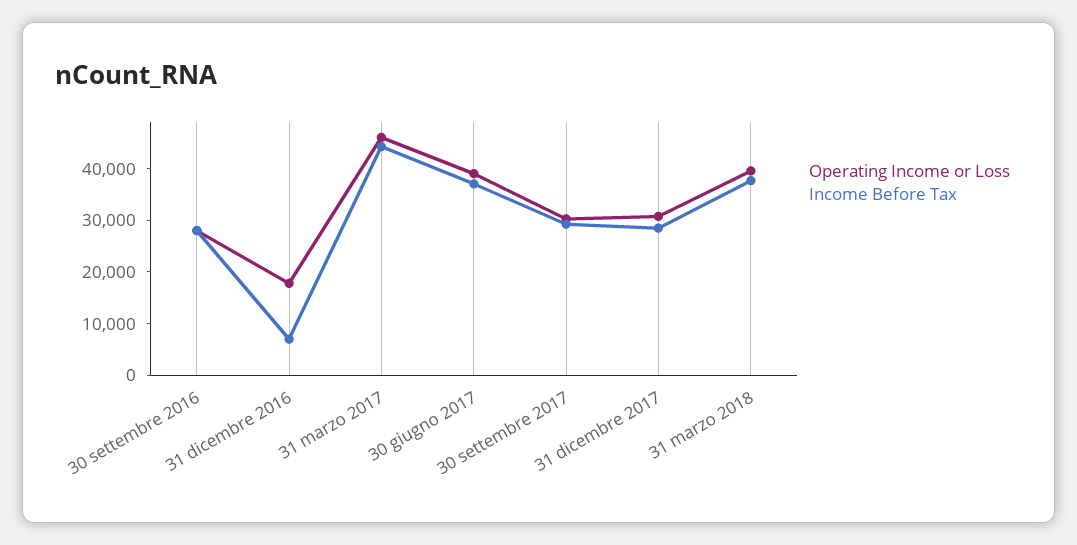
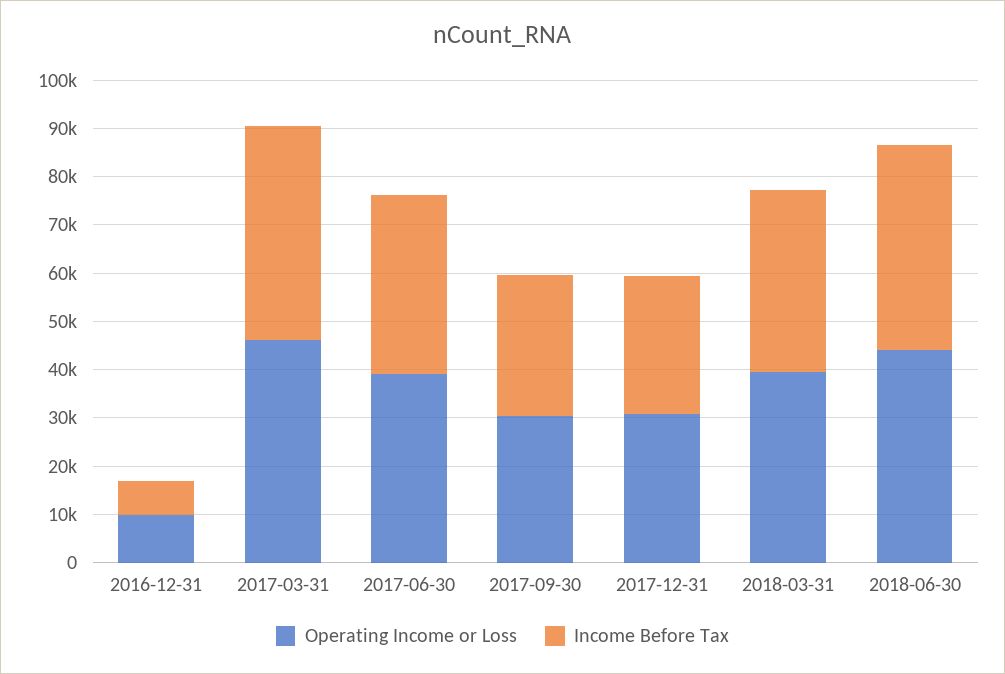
Operating Income or Loss, 30 settembre 2016: 28000 -> none
Income Before Tax, 30 settembre 2016: 28000 -> none
Operating Income or Loss, 31 dicembre 2016: 18000 -> 10000
Operating Income or Loss, 2018-06-30: none -> 44000
Income Before Tax, 2018-06-30: none -> 42000

